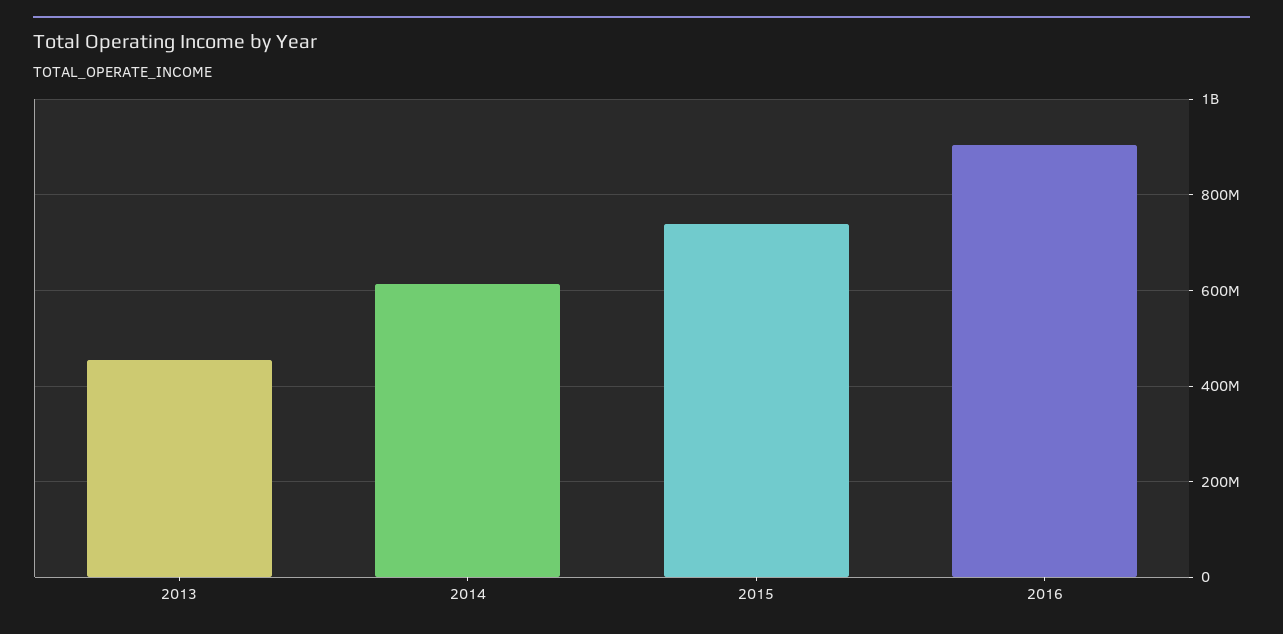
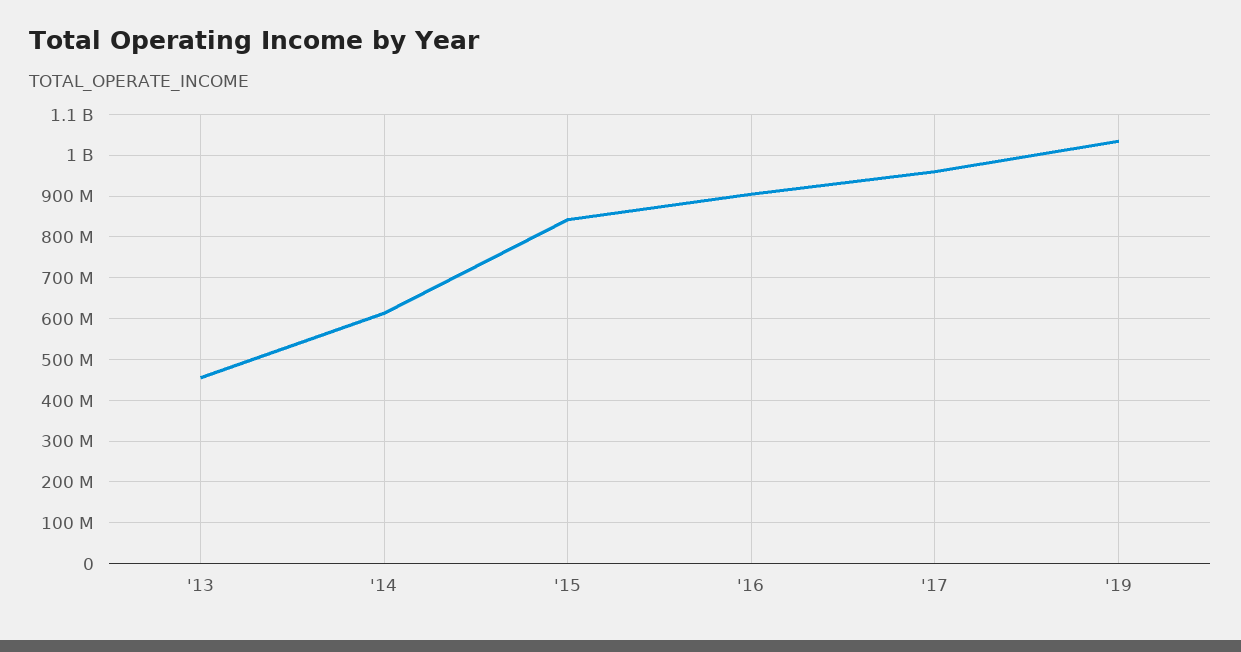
2015: 740000000 -> 840000000
'17: none -> 960000000
'19: none -> 1040000000

